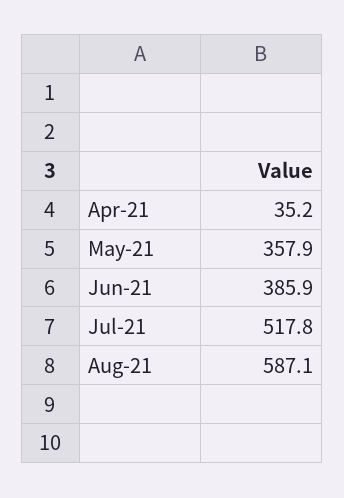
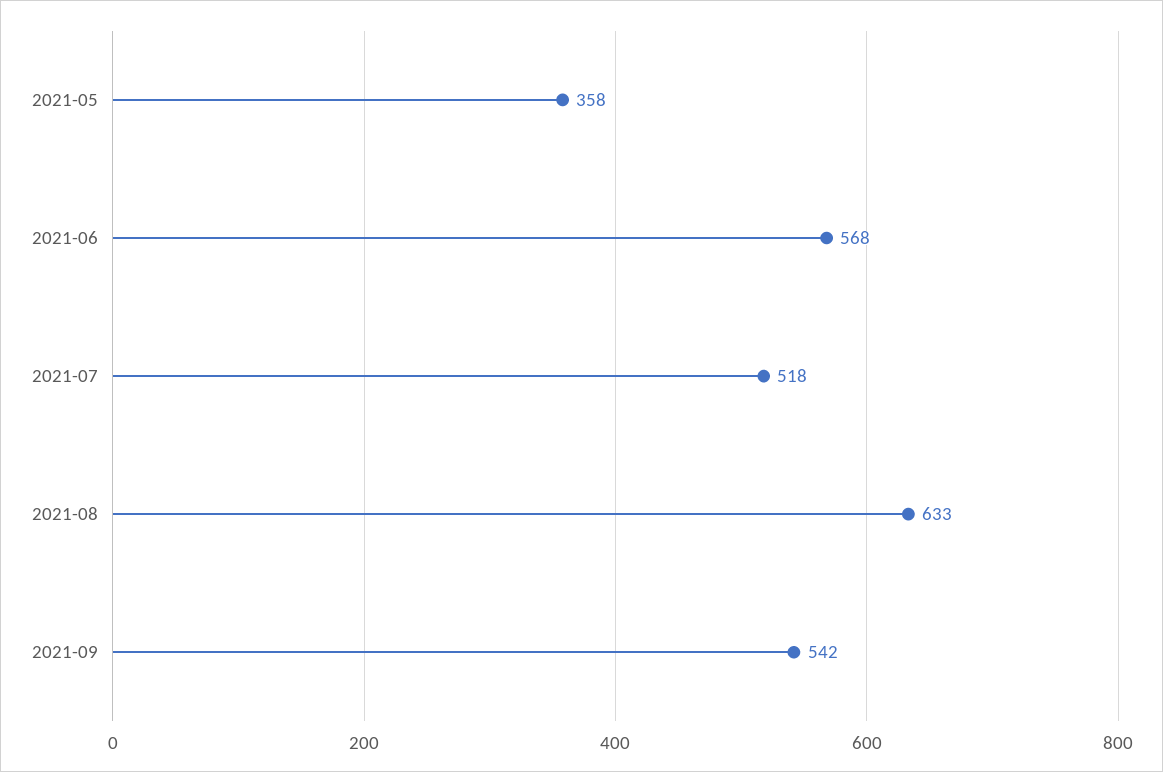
Apr-21: 35.2 -> none
Jun-21: 385.9 -> 568
Aug-21: 587.1 -> 633
2021-09: none -> 542

